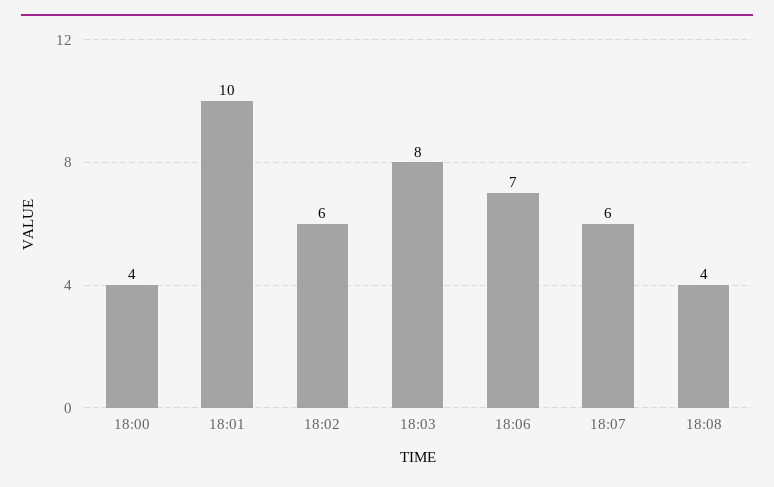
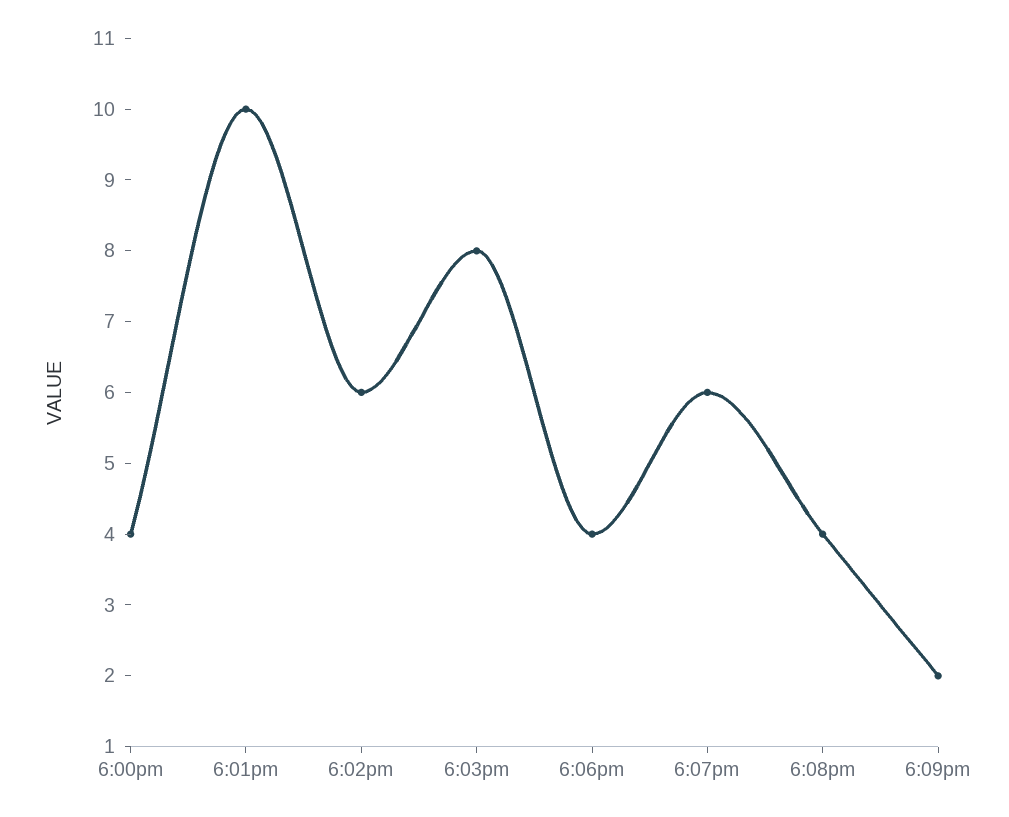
18:06: 7 -> 4
6:09pm: none -> 2

